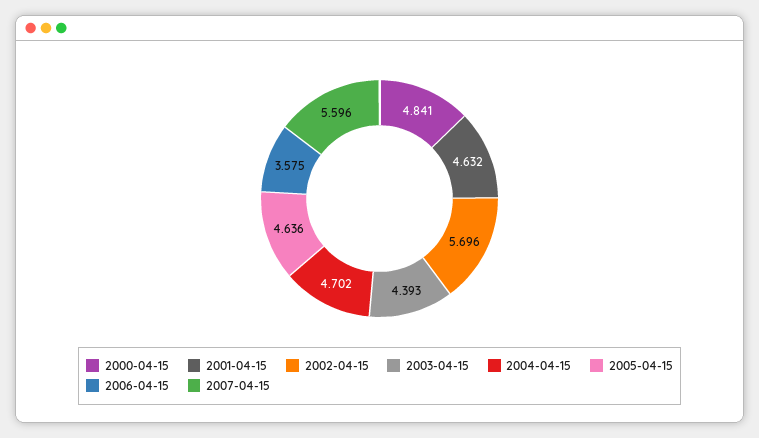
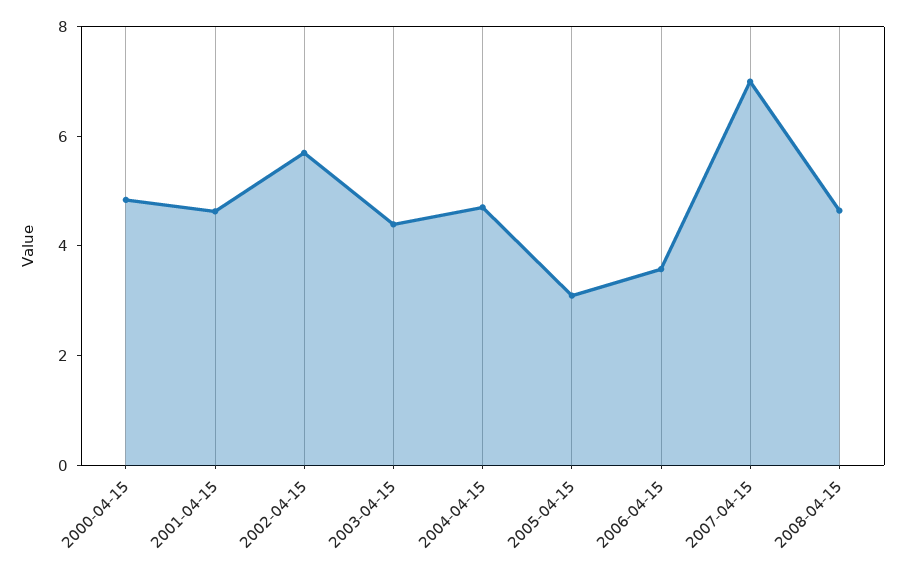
2005-04-15: 4.636 -> 3
2007-04-15: 5.596 -> 7
2008-04-15: none -> 4.5

